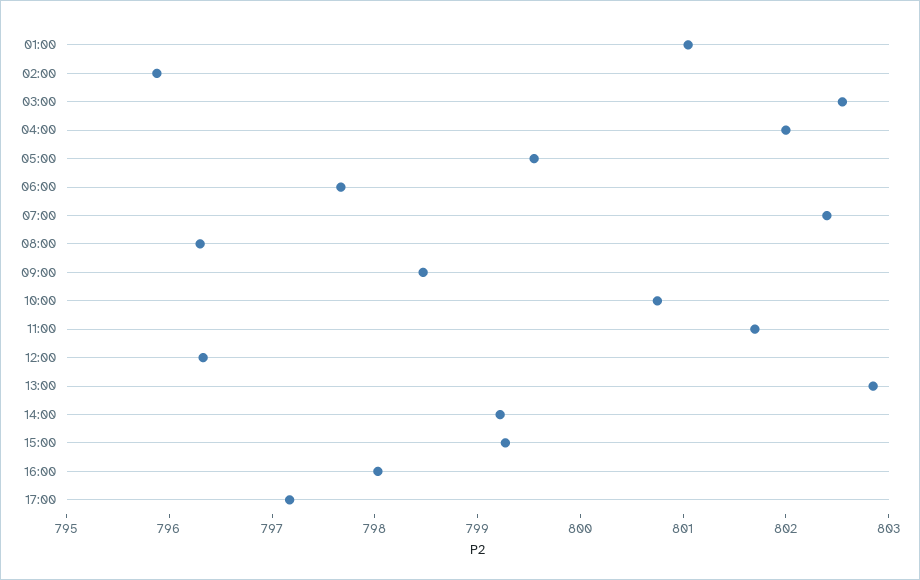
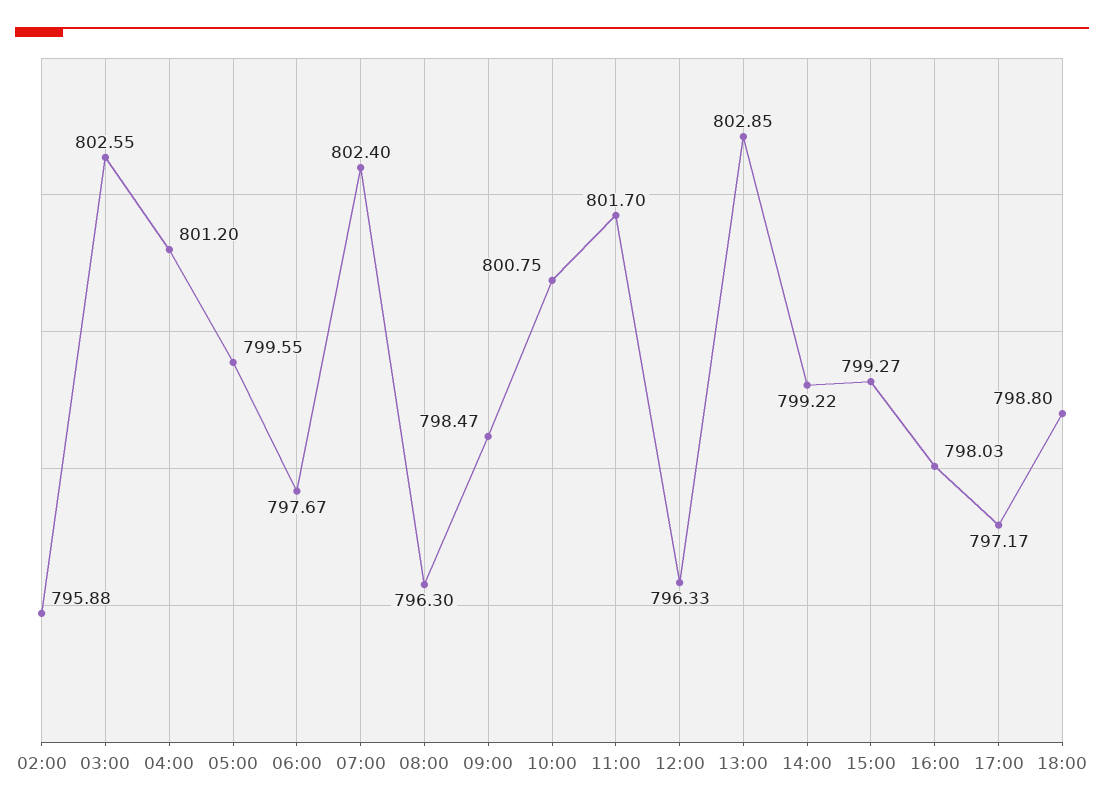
01:00: 801 -> none
04:00: 802 -> 801.2
18:00: none -> 798.8

